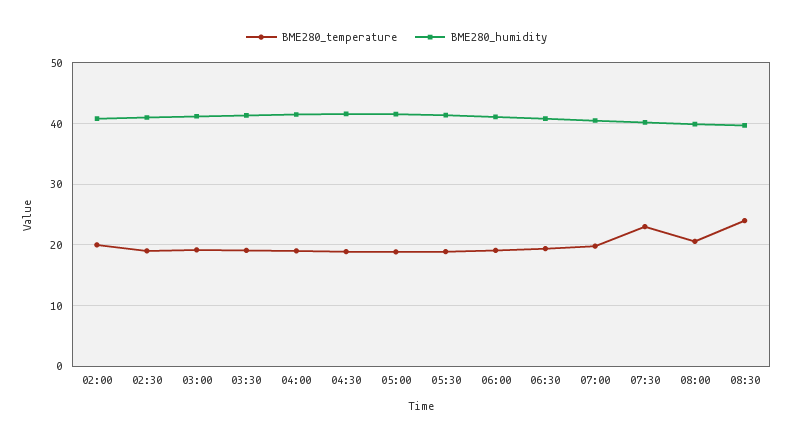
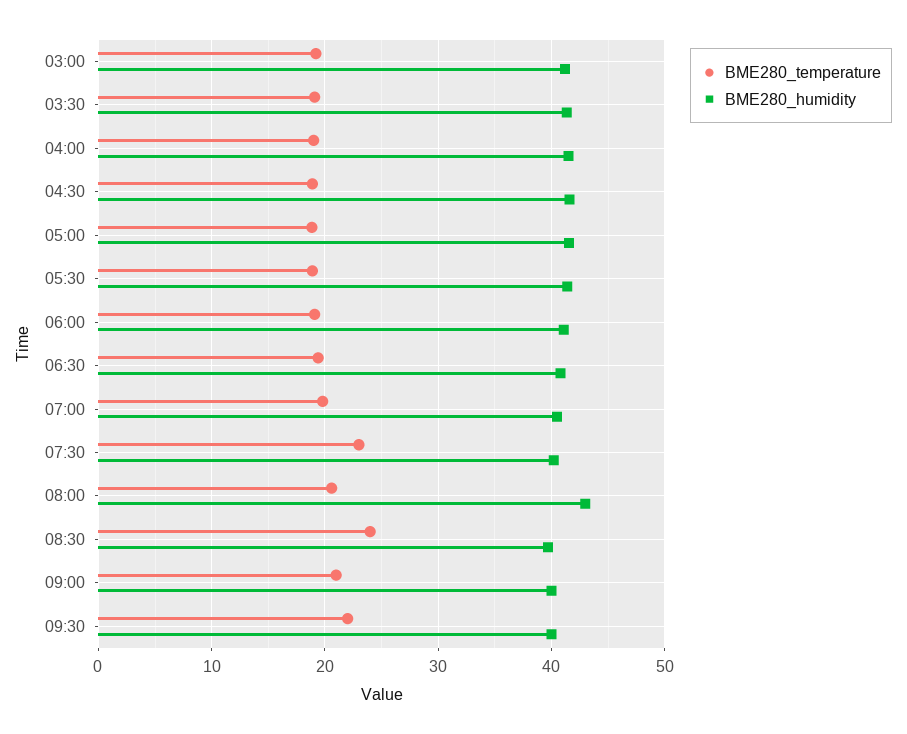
BME280_temperature, 02:00: 20 -> none
BME280_humidity, 02:00: 41 -> none
BME280_temperature, 02:30: 19 -> none
BME280_humidity, 02:30: 41 -> none
BME280_humidity, 08:00: 40 -> 43
BME280_temperature, 09:00: none -> 21
BME280_humidity, 09:00: none -> 40
BME280_temperature, 09:30: none -> 22
BME280_humidity, 09:30: none -> 40

